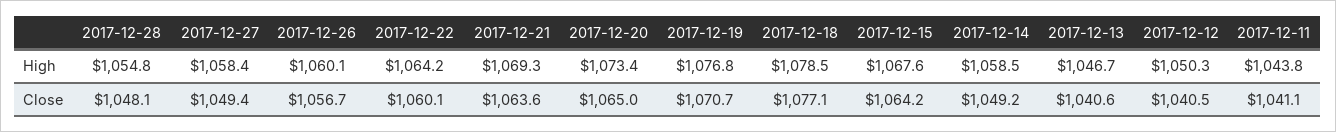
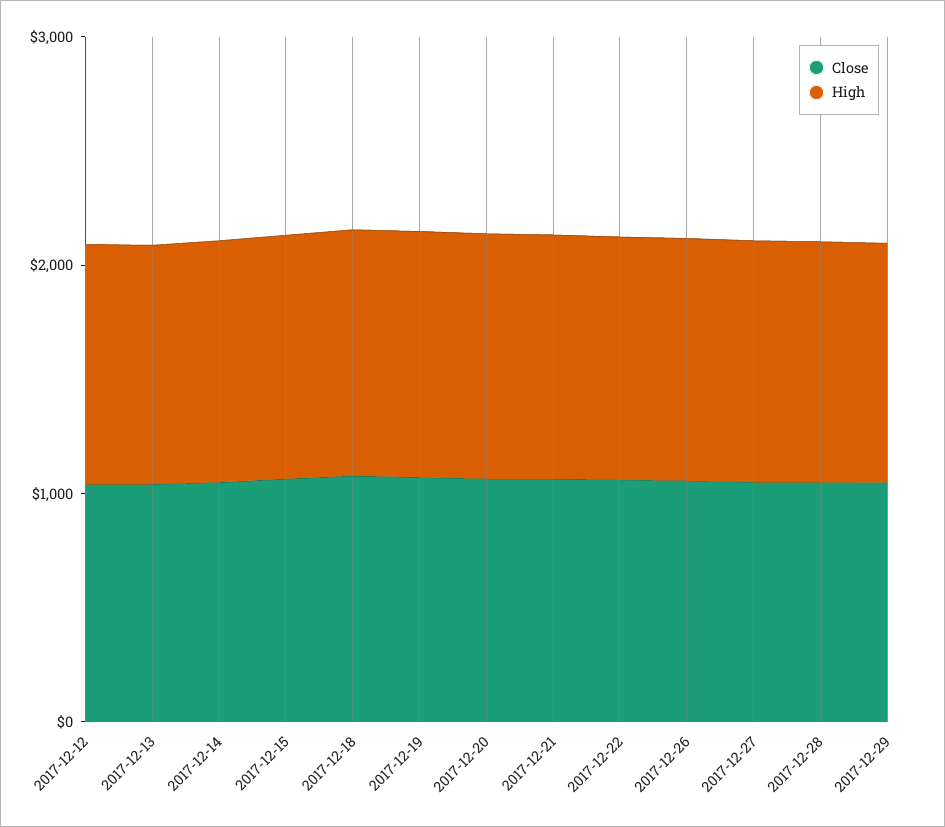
High, 2017-12-11: 1043.8 -> none
Close, 2017-12-11: 1041.1 -> none
Close, 2017-12-29: none -> 1000
High, 2017-12-29: none -> 1000

